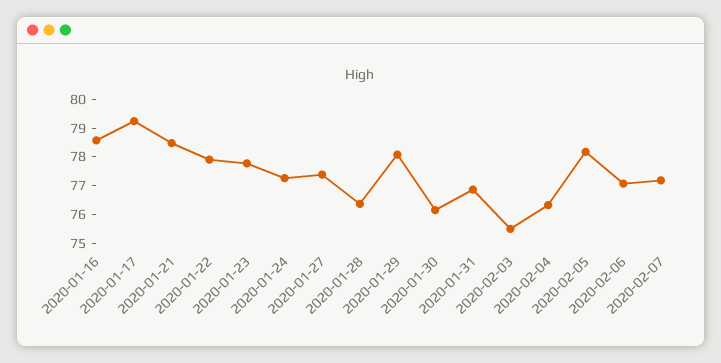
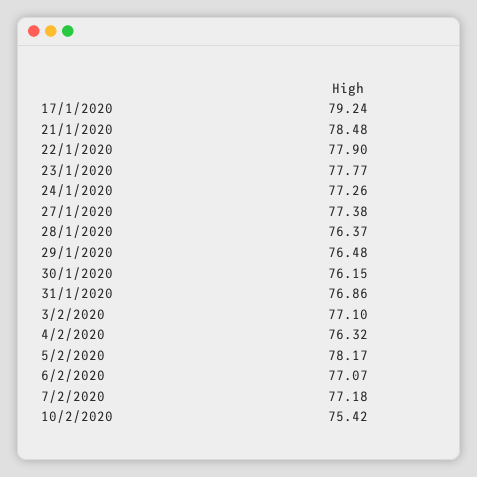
2020-01-16: 78.5 -> none
2020-01-29: 78 -> 76.48
2020-02-03: 75.5 -> 77.1
10/2/2020: none -> 75.42

